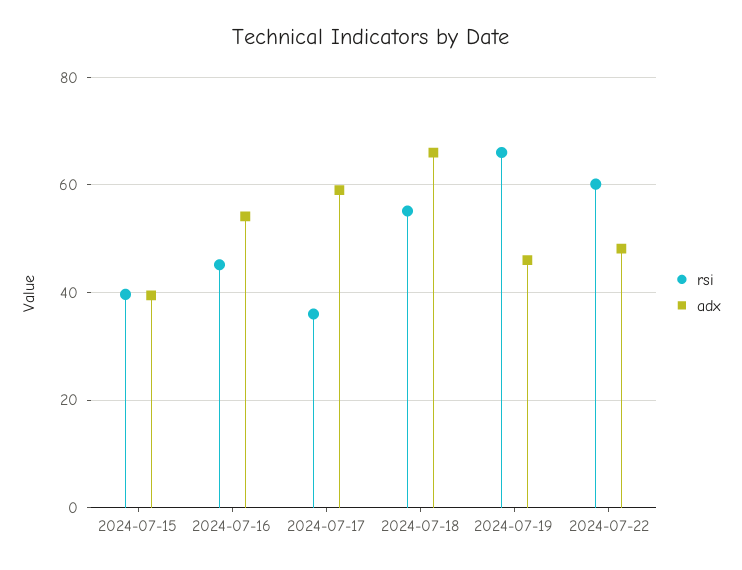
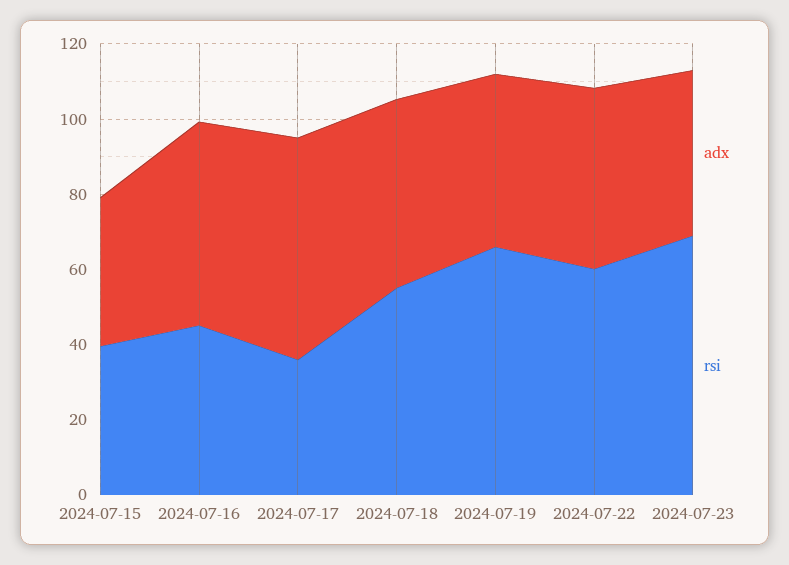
adx, 2024-07-18: 66 -> 50
adx, 2024-07-23: none -> 45
rsi, 2024-07-23: none -> 70

